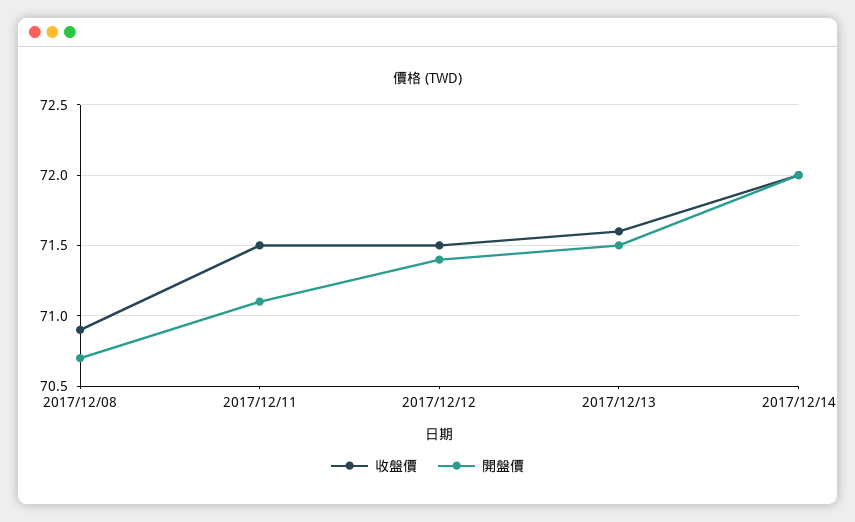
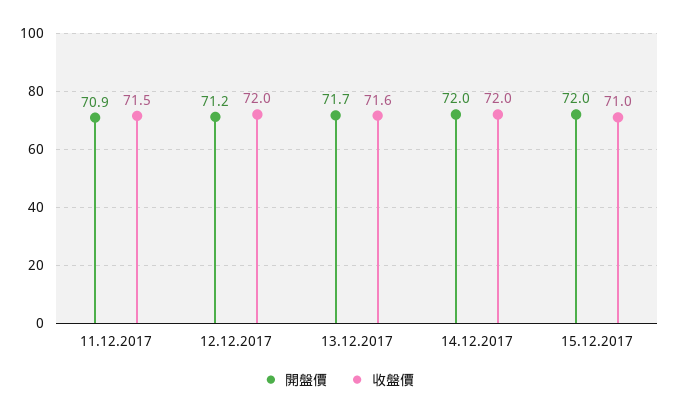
收盤價, 2017/12/08: 70.9 -> none
開盤價, 2017/12/08: 70.7 -> none
開盤價, 2017/12/11: 71.1 -> 70.9
收盤價, 2017/12/12: 71.5 -> 72
開盤價, 2017/12/12: 71.4 -> 71.2
開盤價, 2017/12/13: 71.5 -> 71.7
開盤價, 15.12.2017: none -> 72
收盤價, 15.12.2017: none -> 71

